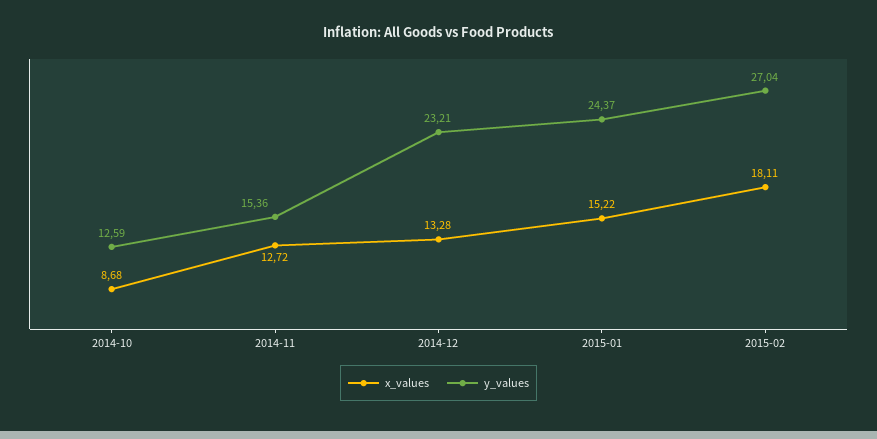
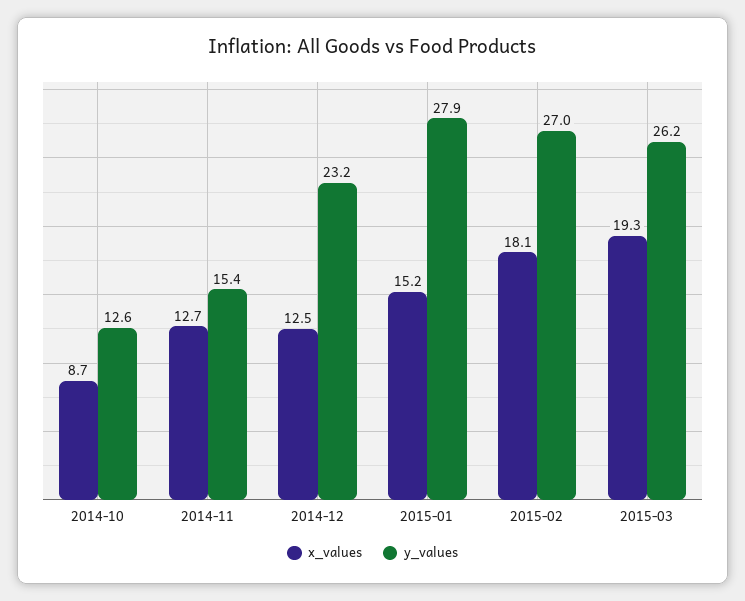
x_values, 2014-12: 13.28 -> 12.5
y_values, 2015-01: 24.37 -> 27.9
x_values, 2015-03: none -> 19.3
y_values, 2015-03: none -> 26.2

